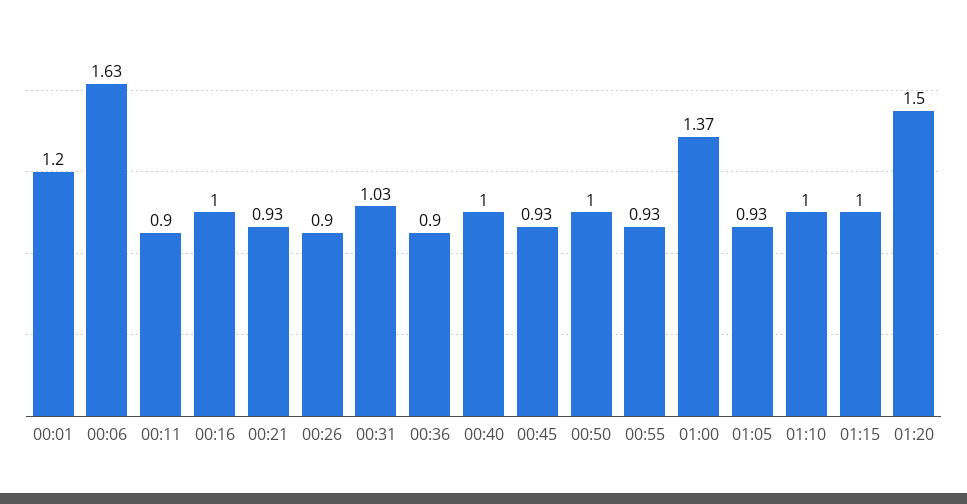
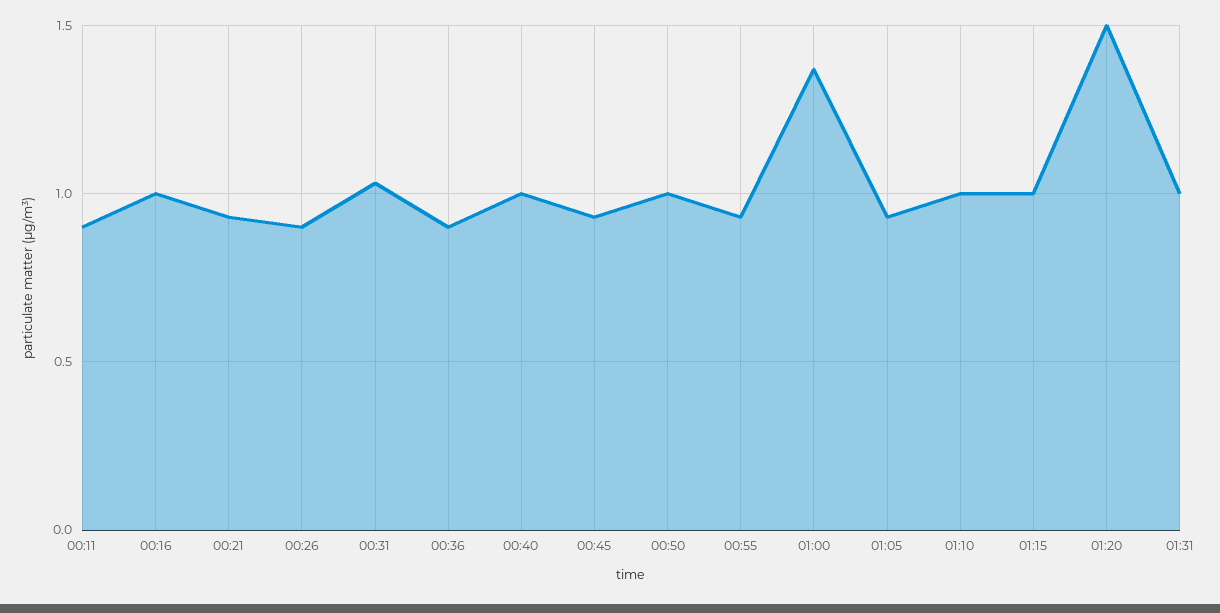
00:01: 1.2 -> none
00:06: 1.63 -> none
01:31: none -> 1

